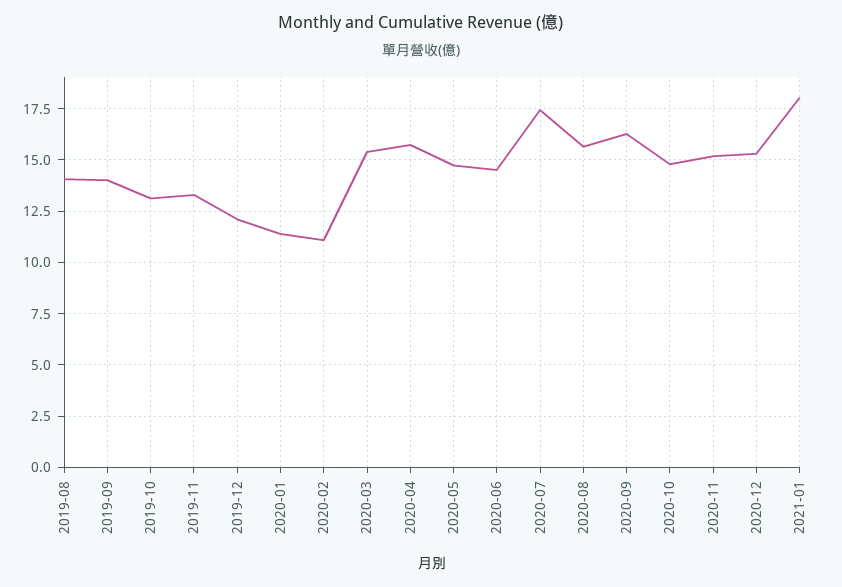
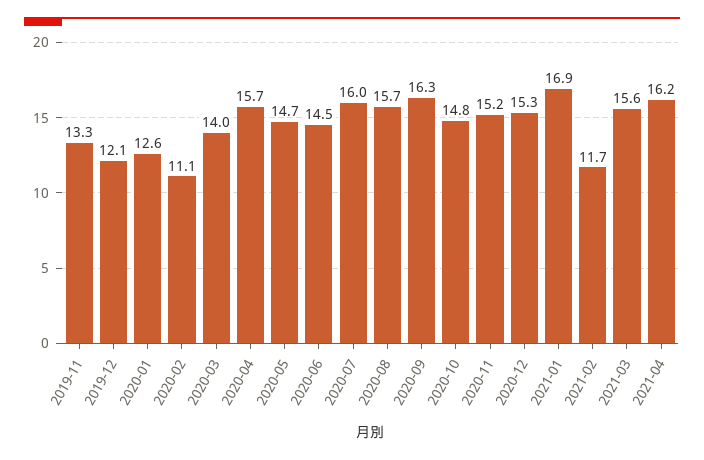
2019-08: 14 -> none
2019-09: 14 -> none
2019-10: 13 -> none
2020-01: 11.5 -> 12.6
2020-03: 15.5 -> 14
2020-07: 17.5 -> 16
2021-01: 18 -> 16.9
2021-02: none -> 11.7
2021-03: none -> 15.6
2021-04: none -> 16.2

